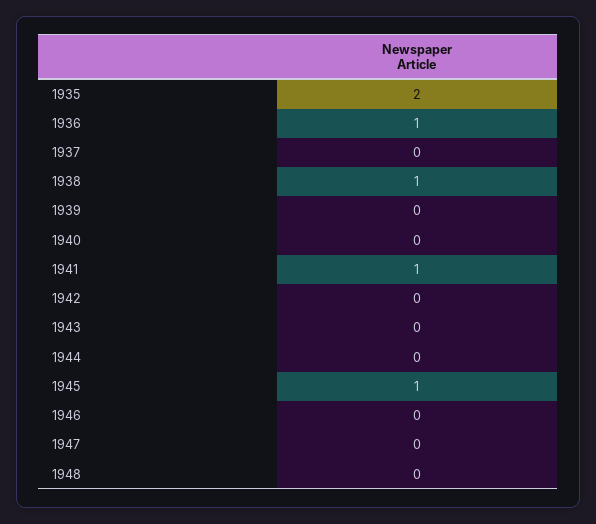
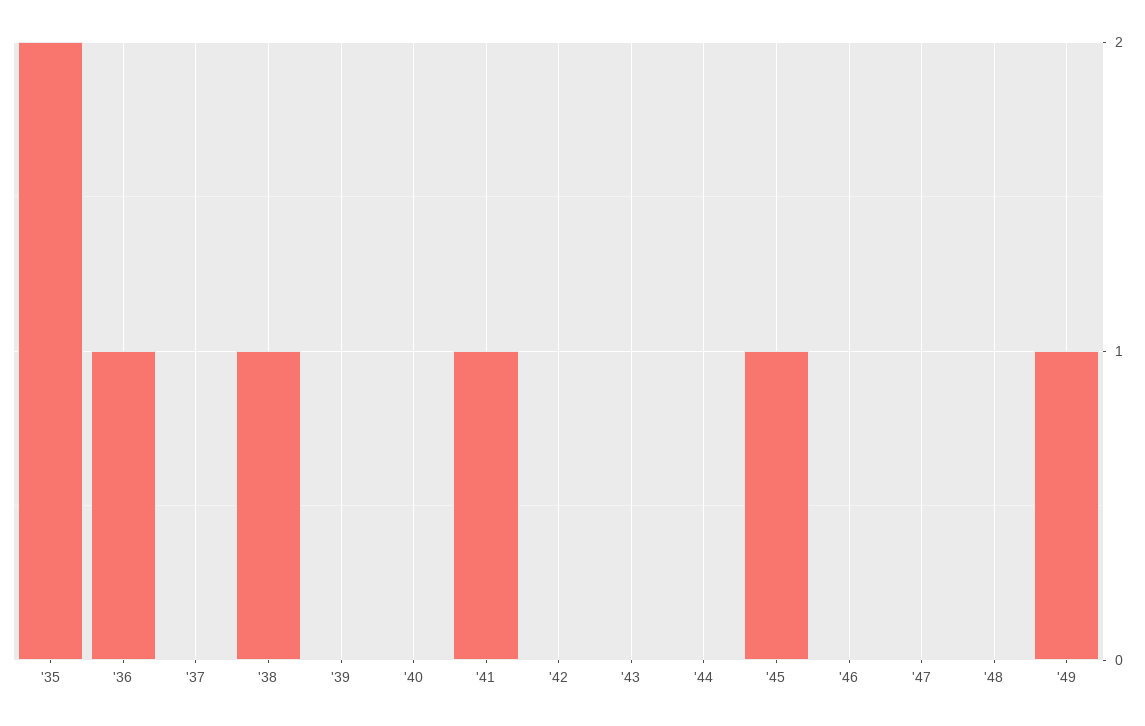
'49: none -> 1

